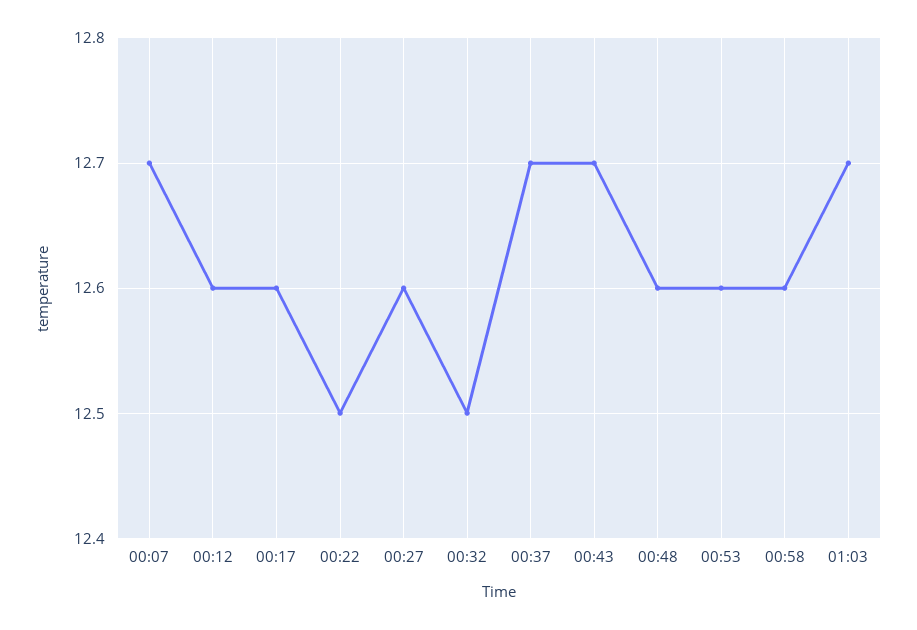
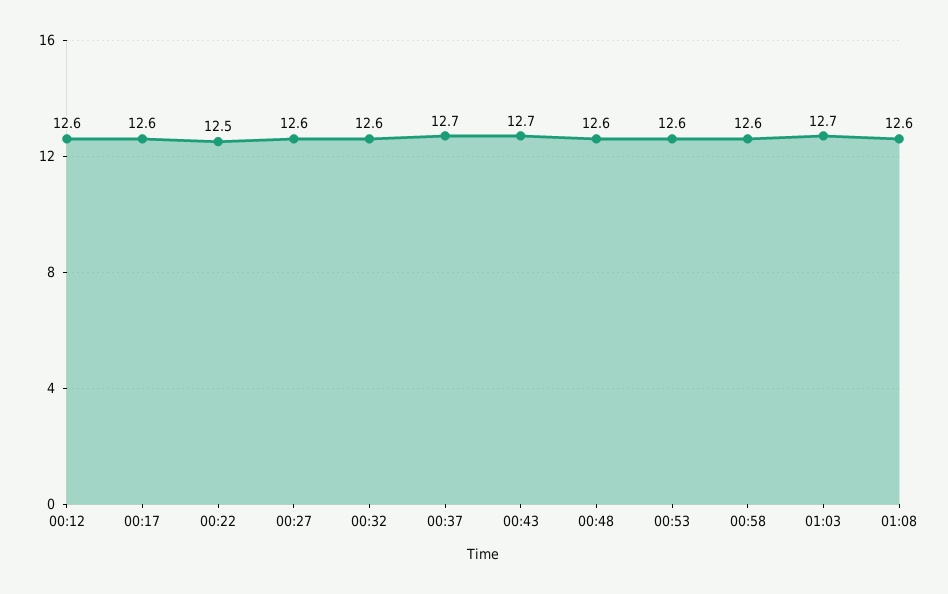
00:07: 12.7 -> none
00:32: 12.5 -> 12.6
01:08: none -> 12.6

